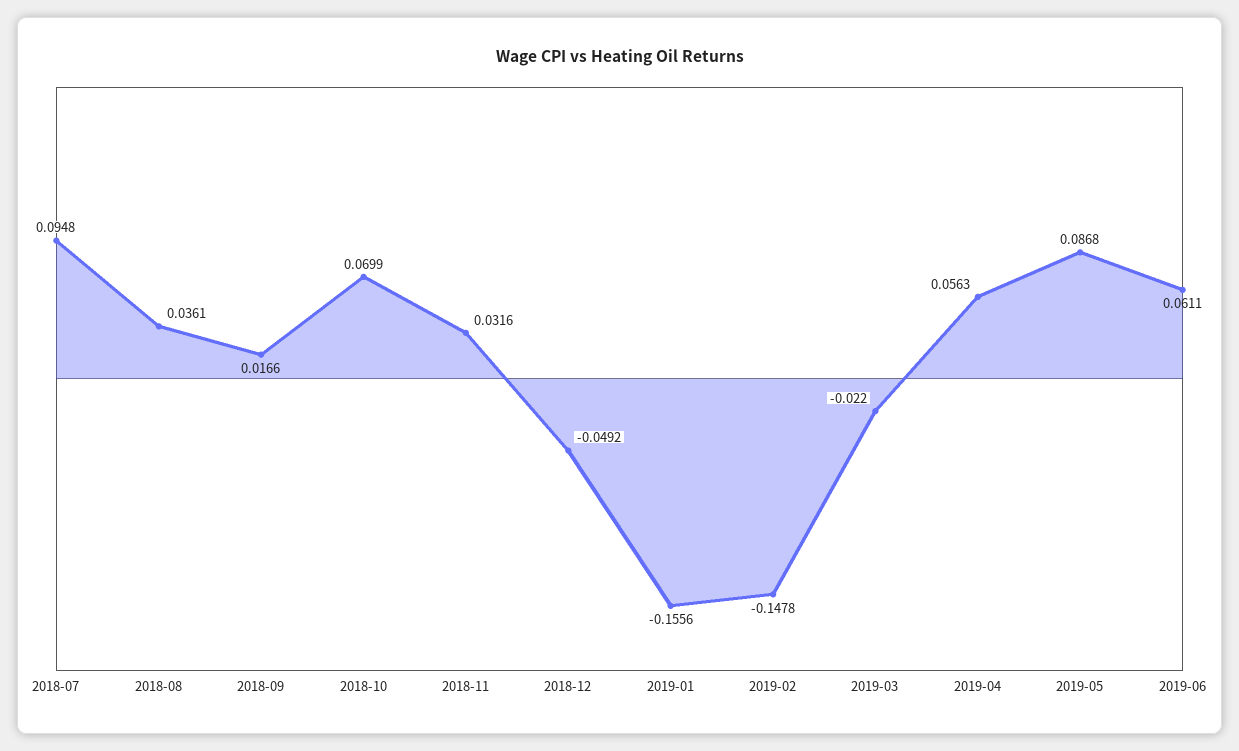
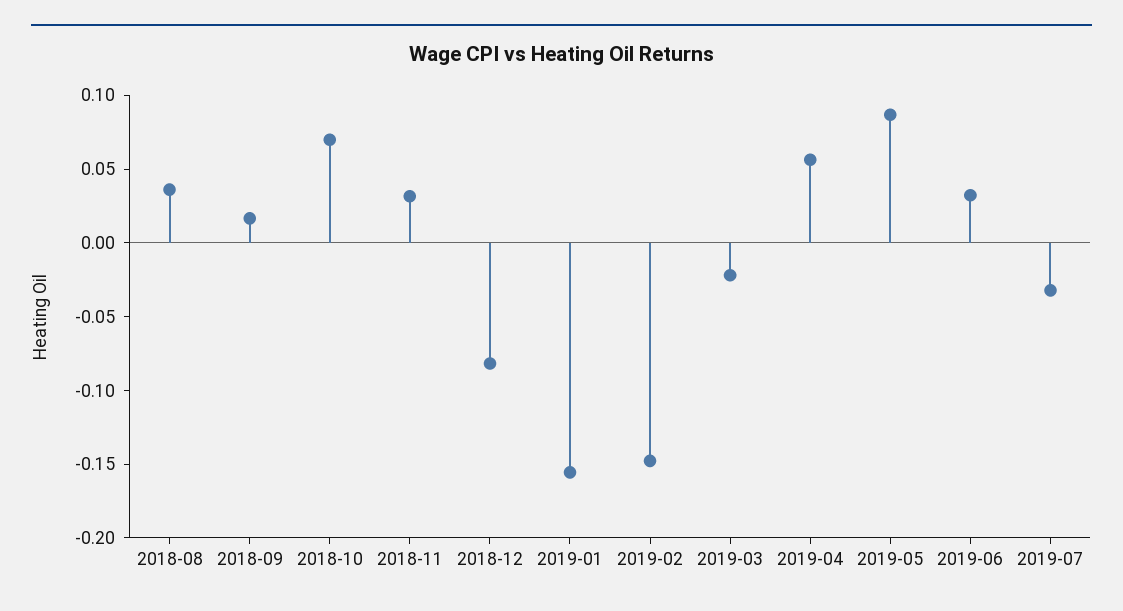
2018-07: 0.0948 -> none
2018-12: -0.0492 -> -0.08
2019-06: 0.0611 -> 0.03
2019-07: none -> -0.03

